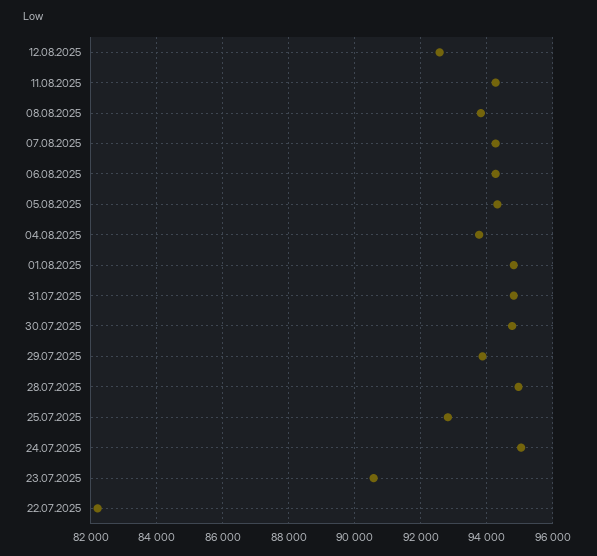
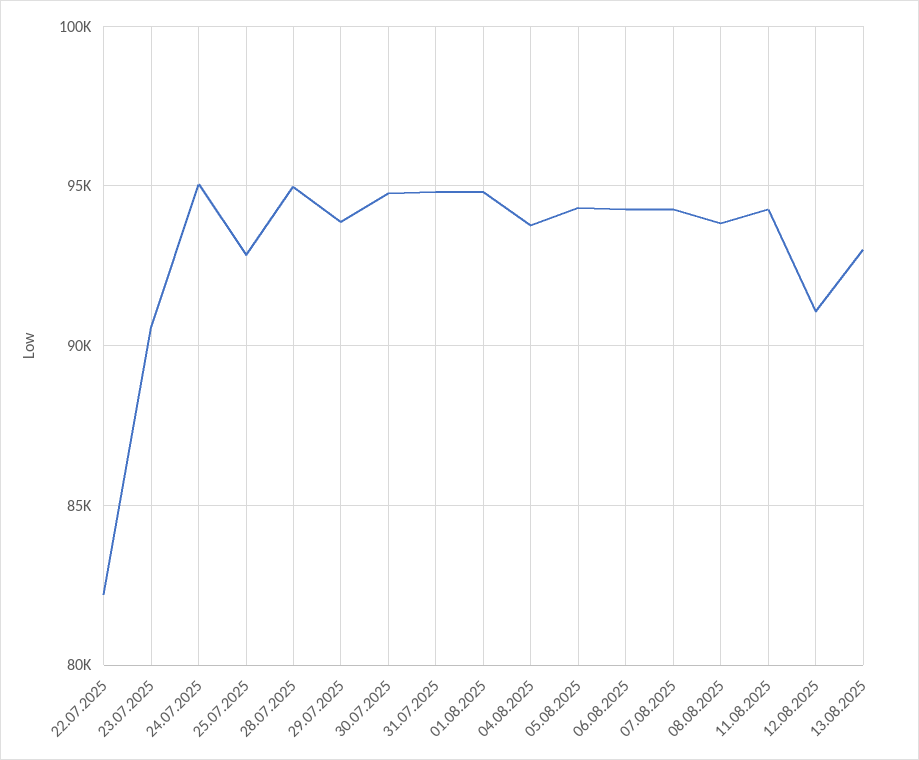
12.08.2025: 92600 -> 91000
13.08.2025: none -> 93000

